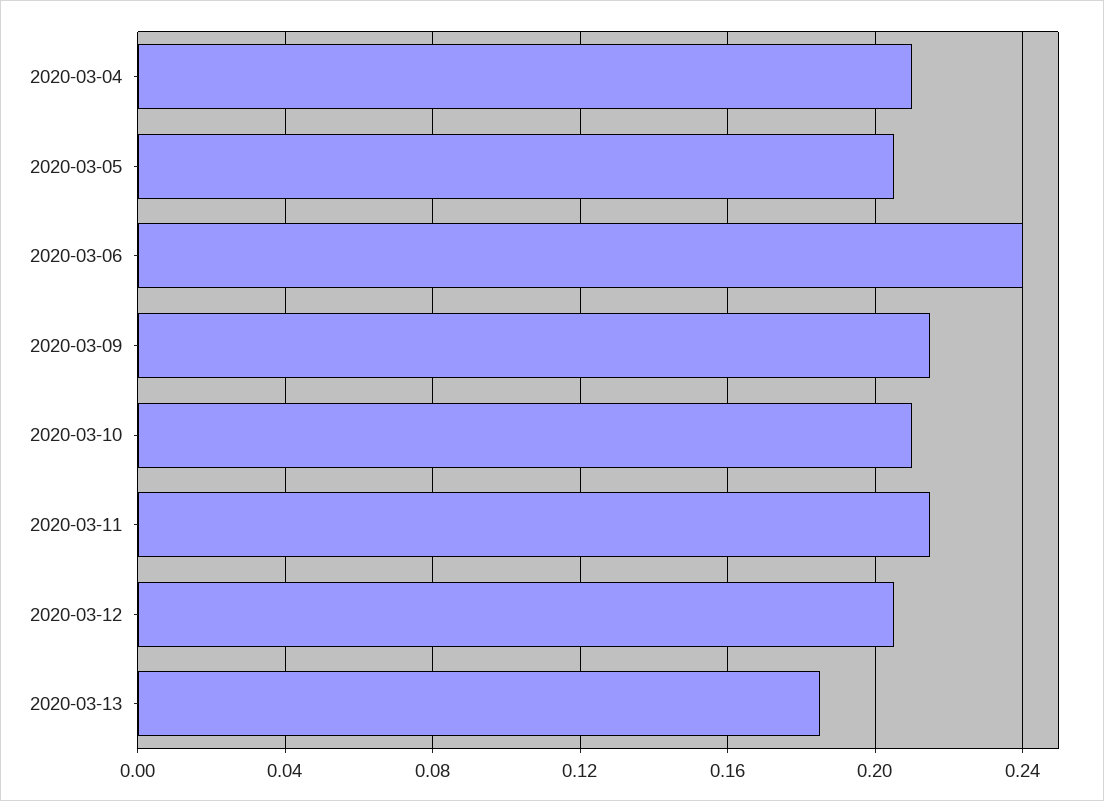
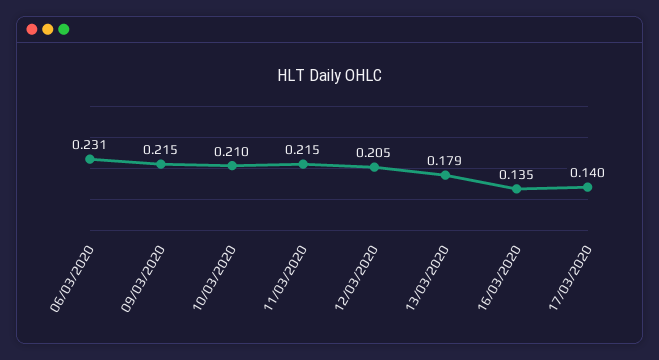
2020-03-04: 0.21 -> none
2020-03-05: 0.205 -> none
2020-03-06: 0.24 -> 0.231
2020-03-13: 0.185 -> 0.179
16/03/2020: none -> 0.135
17/03/2020: none -> 0.14

